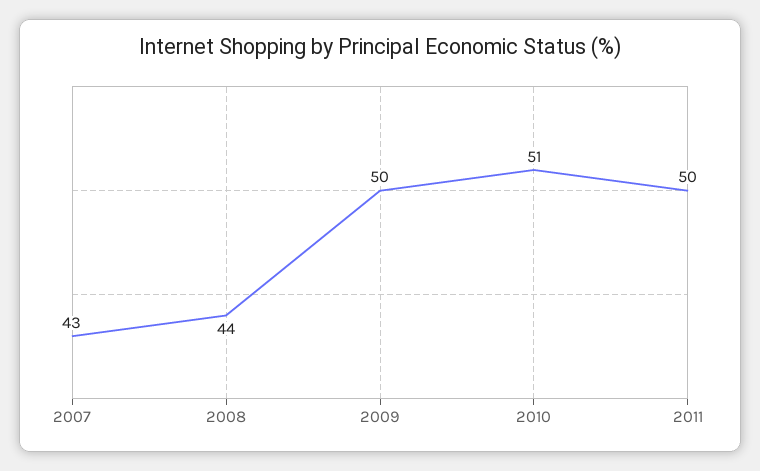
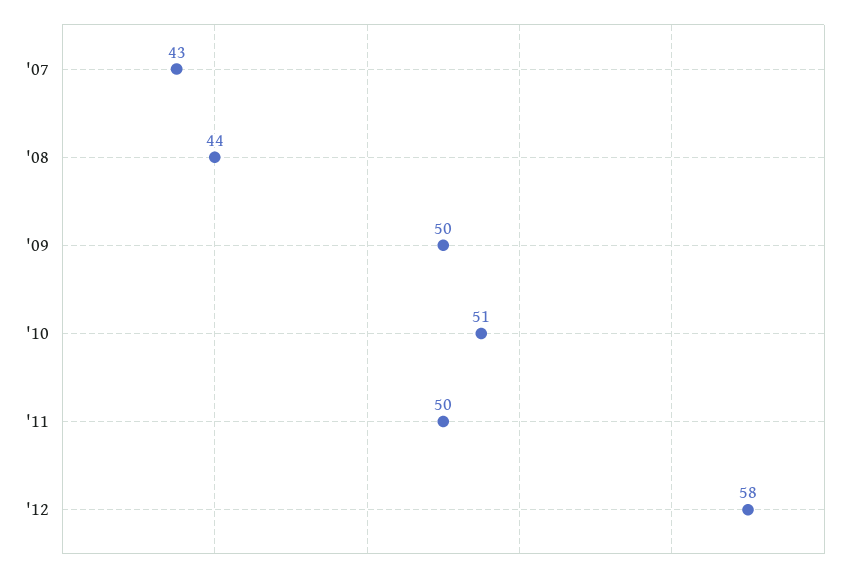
'12: none -> 58

